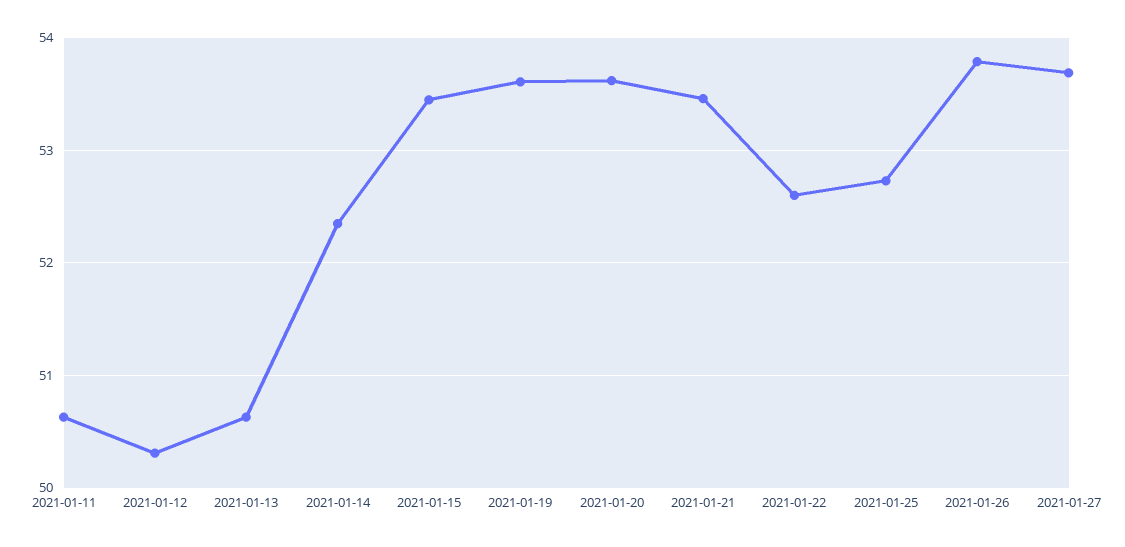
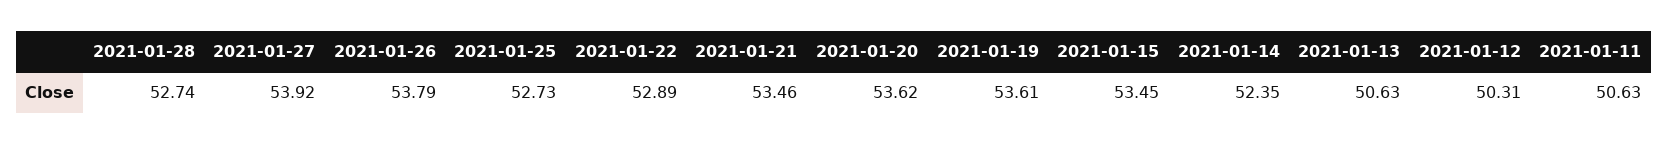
2021-01-22: 52.6 -> 52.89
2021-01-27: 53.7 -> 53.92
2021-01-28: none -> 52.74

